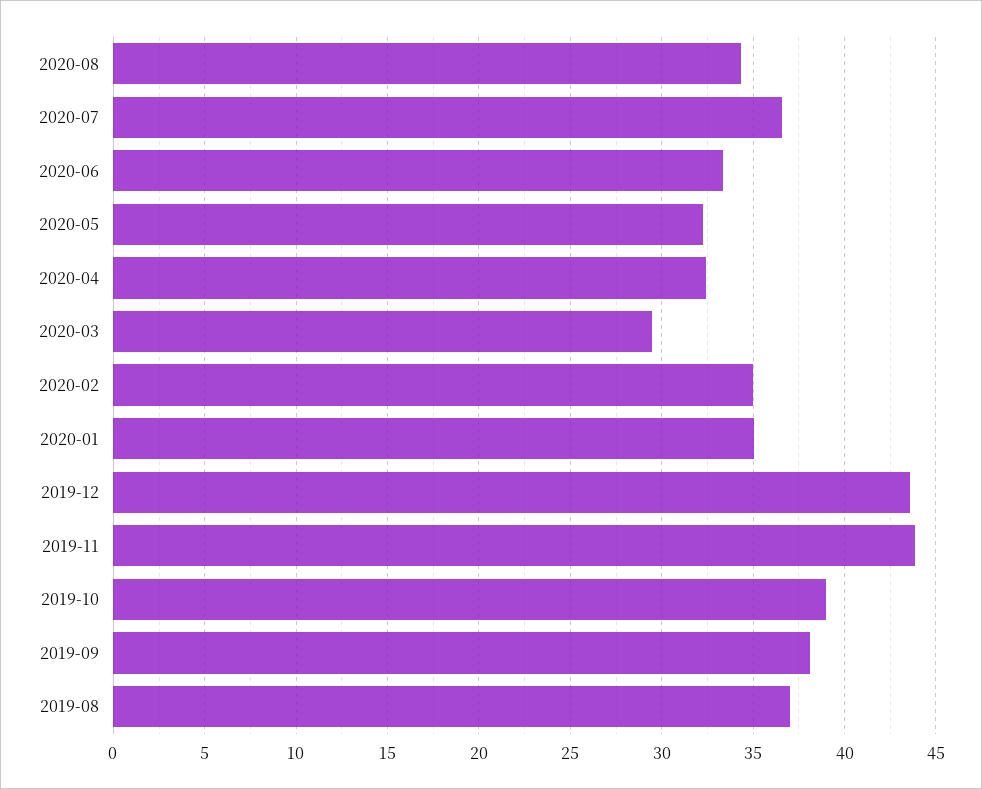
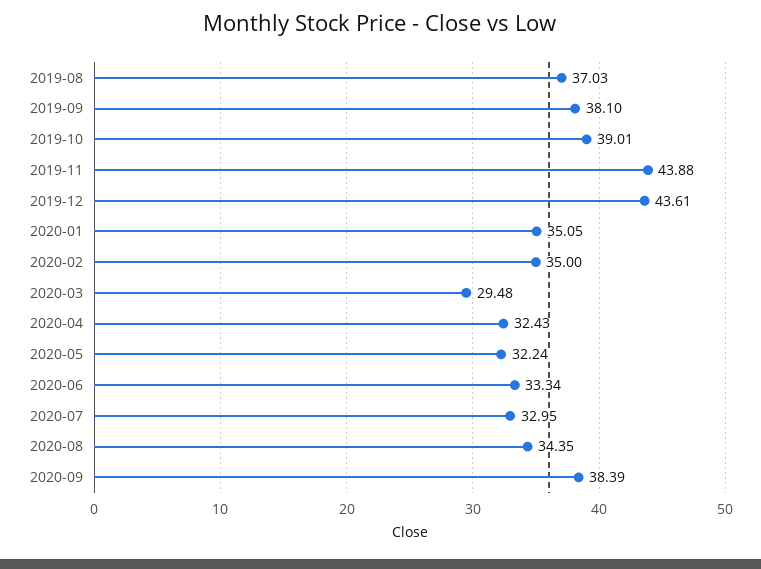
2020-07: 36.5 -> 32.95
2020-09: none -> 38.39

